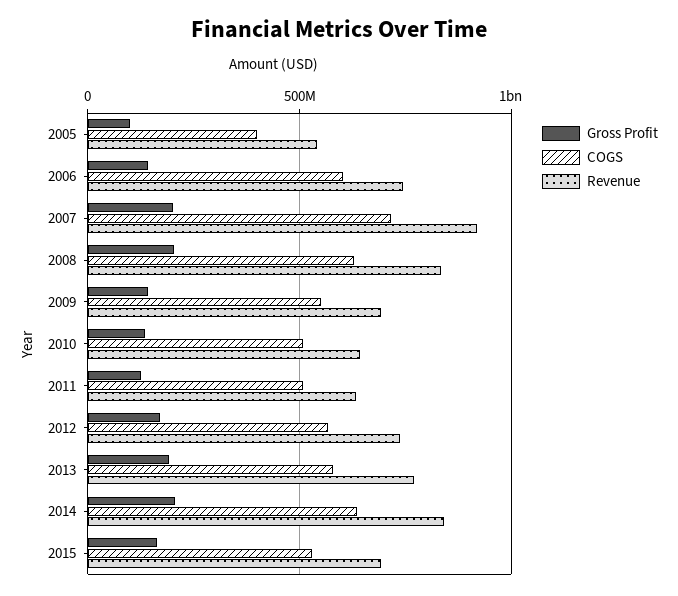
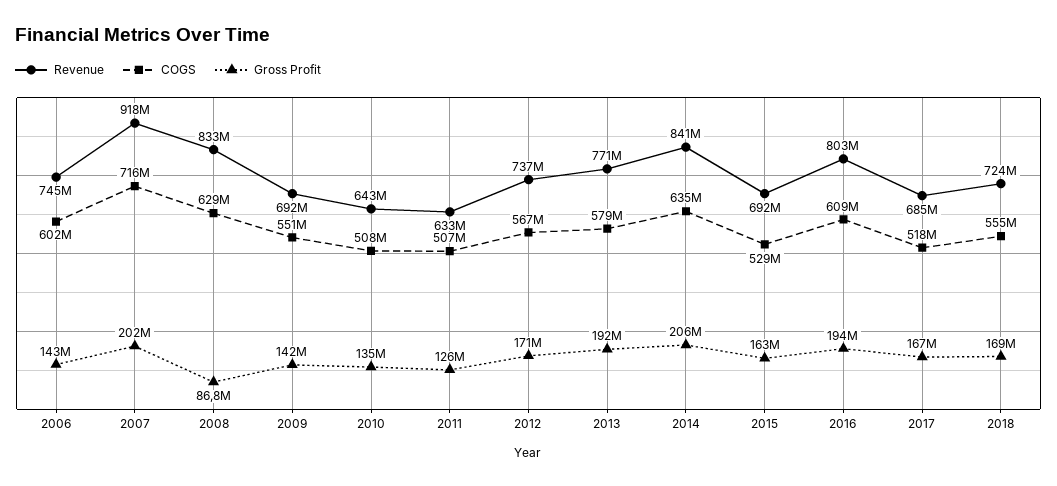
Gross Profit, 2005: 100000000 -> none
COGS, 2005: 400000000 -> none
Revenue, 2005: 550000000 -> none
Gross Profit, 2008: 200000000 -> 86800000
Revenue, 2016: none -> 803000000
COGS, 2016: none -> 609000000
Gross Profit, 2016: none -> 194000000
Revenue, 2017: none -> 685000000
COGS, 2017: none -> 518000000
Gross Profit, 2017: none -> 167000000
Revenue, 2018: none -> 724000000
COGS, 2018: none -> 555000000
Gross Profit, 2018: none -> 169000000

